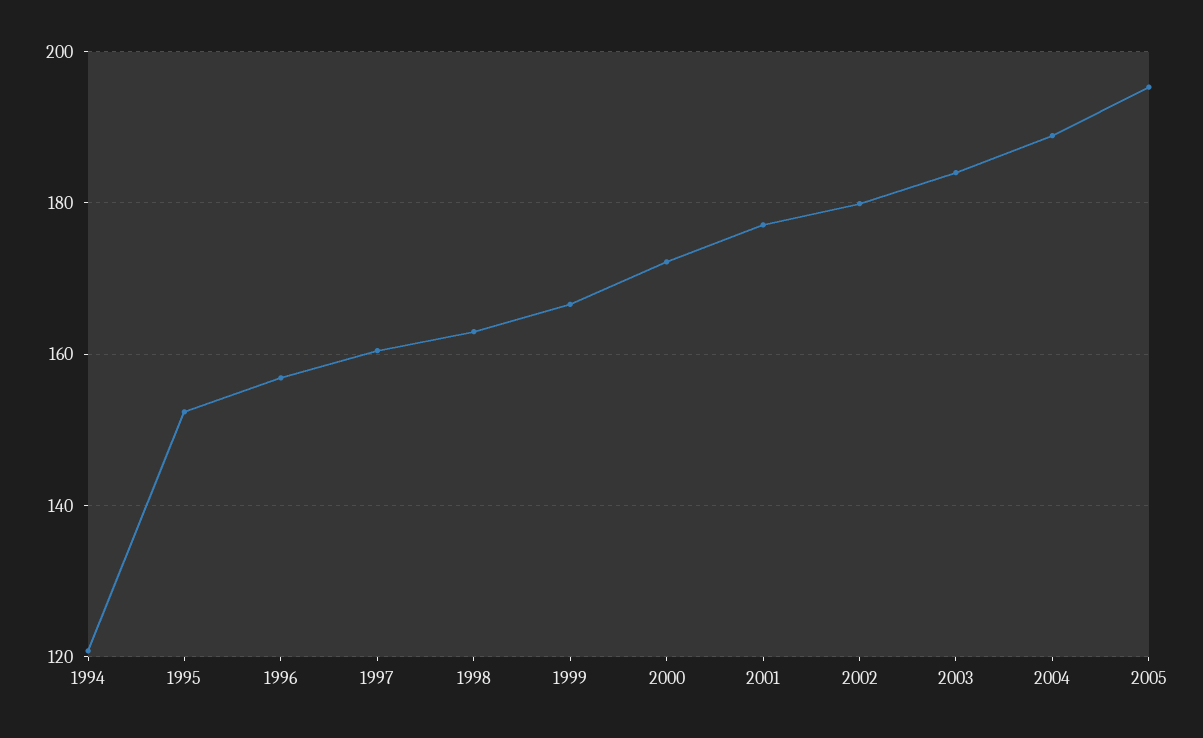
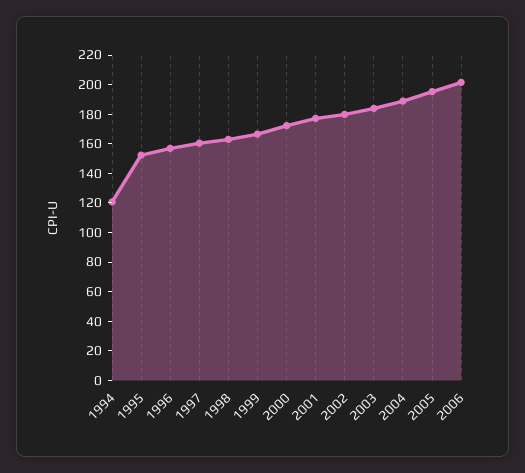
2006: none -> 200

